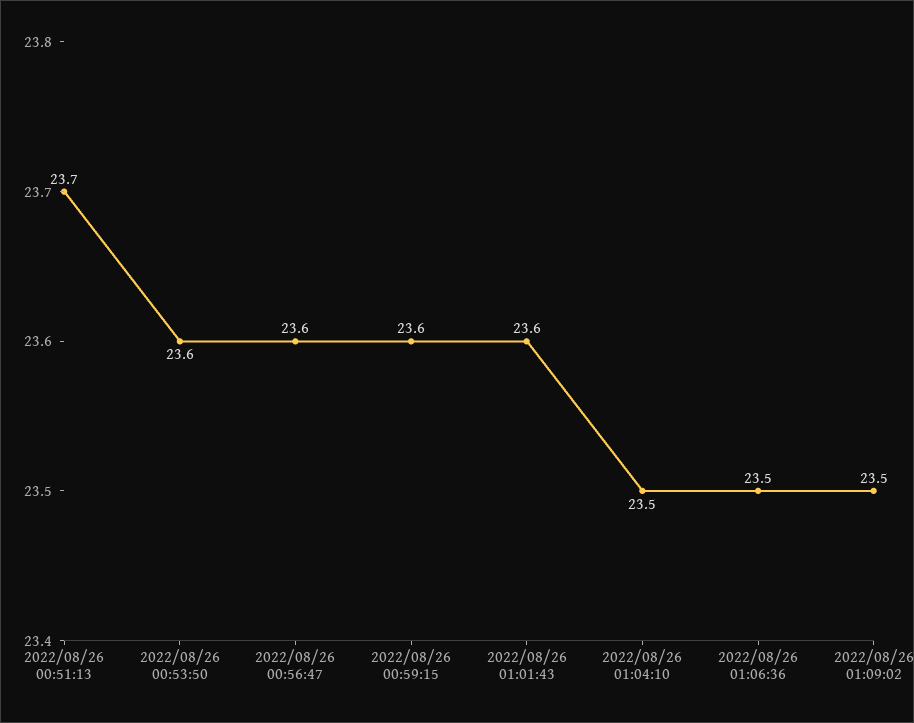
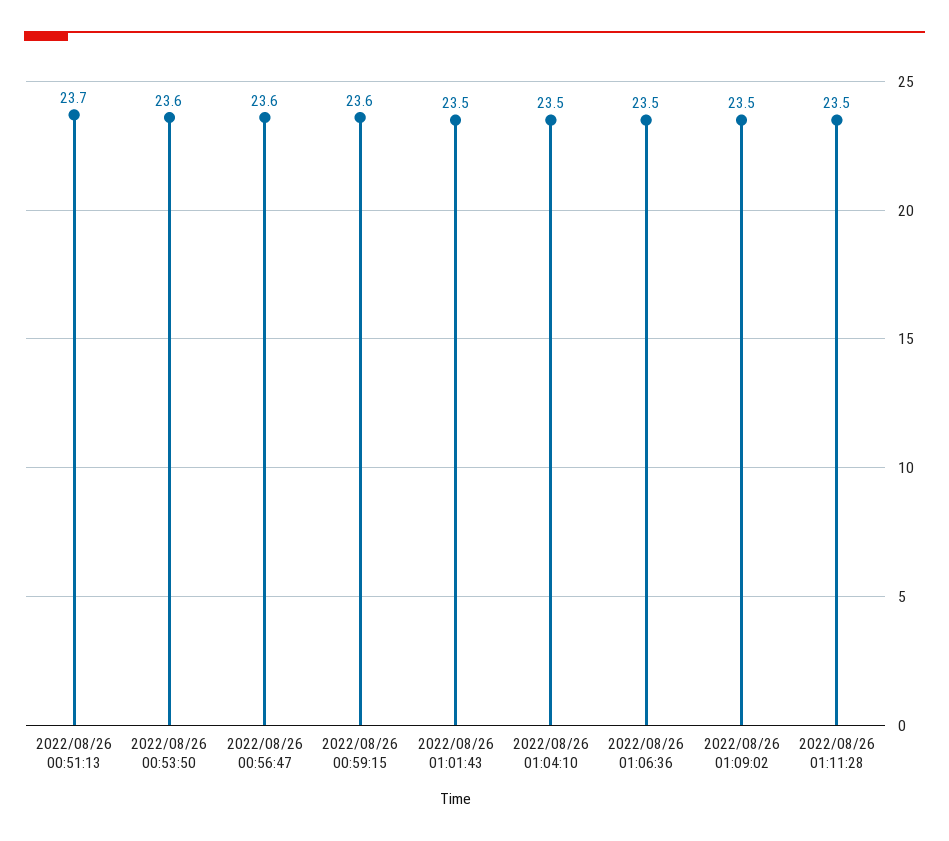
2022/08/26 01:01:43: 23.6 -> 23.5
2022/08/26 01:11:28: none -> 23.5

